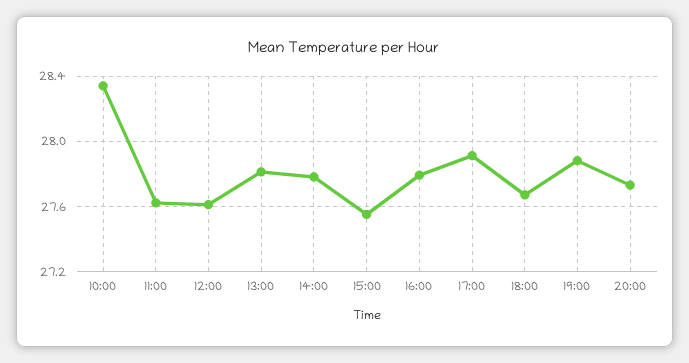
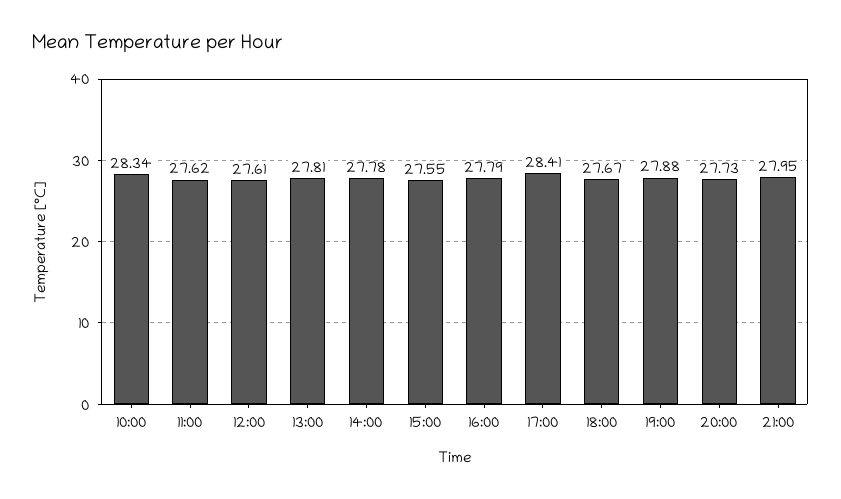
17:00: 27.9 -> 28.41
21:00: none -> 27.95

